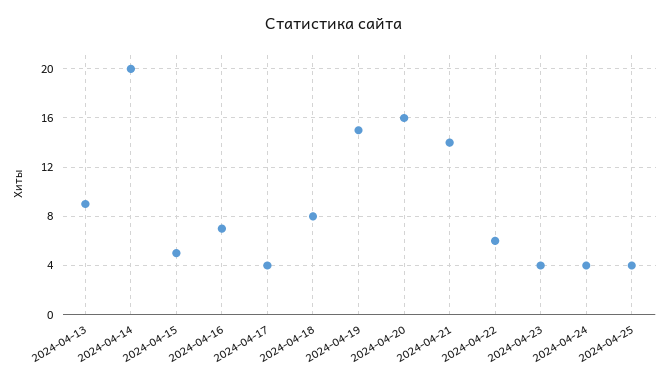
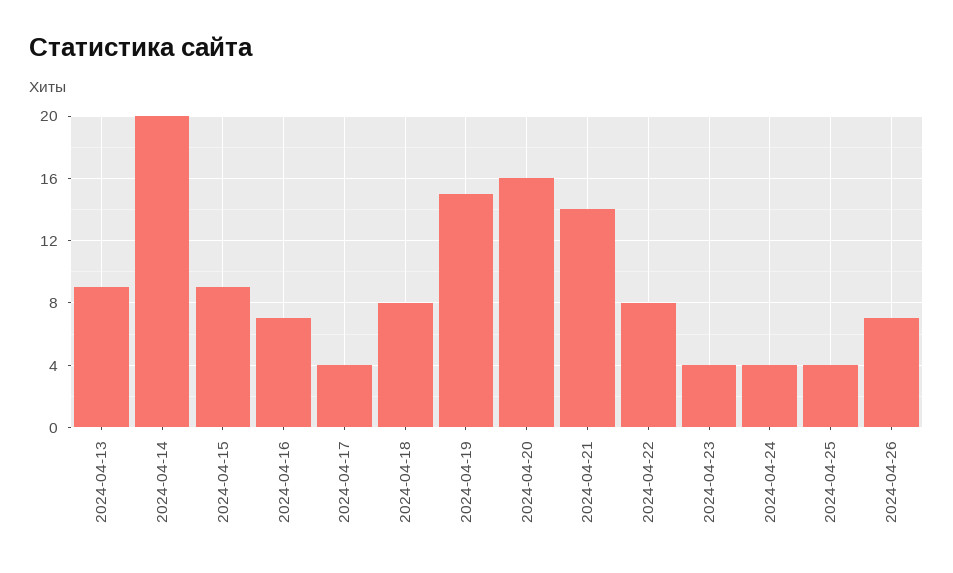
2024-04-15: 5 -> 9
2024-04-22: 6 -> 8
2024-04-26: none -> 7

